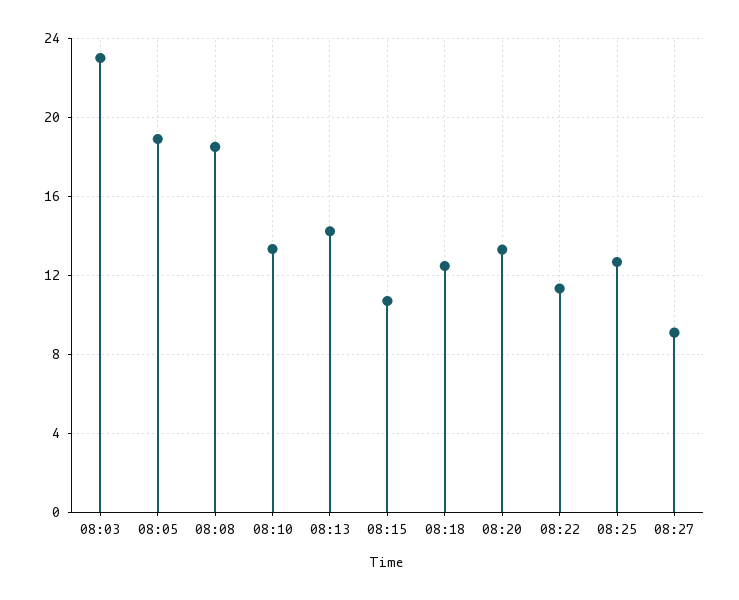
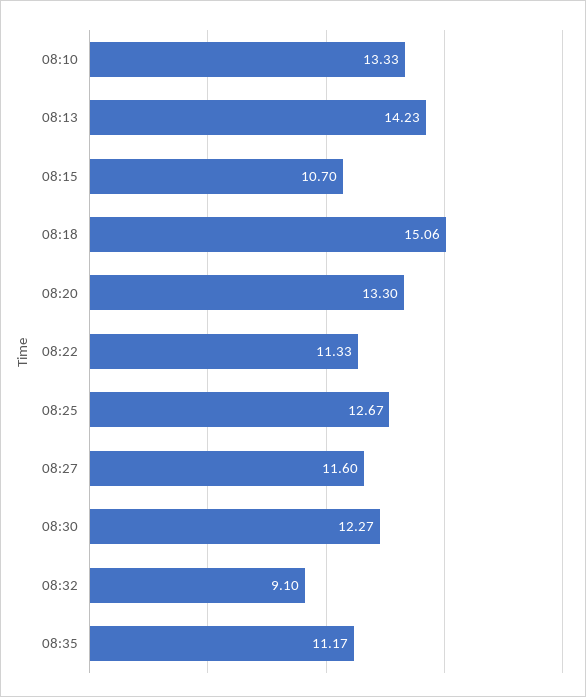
08:03: 23 -> none
08:05: 19 -> none
08:08: 18.5 -> none
08:18: 12.5 -> 15.06
08:27: 9 -> 11.6
08:30: none -> 12.27
08:32: none -> 9.1
08:35: none -> 11.17

